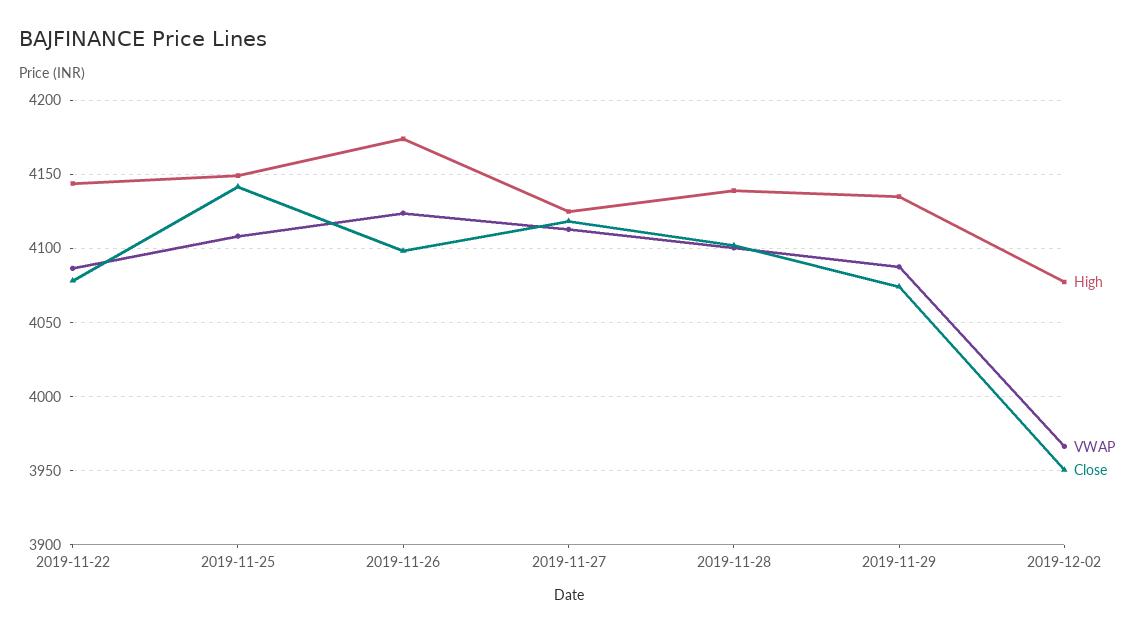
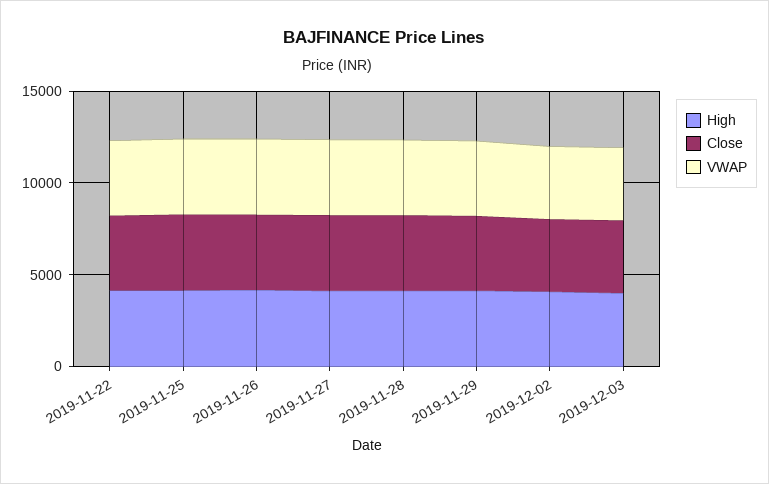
High, 2019-12-03: none -> 4000
Close, 2019-12-03: none -> 4000
VWAP, 2019-12-03: none -> 4000

